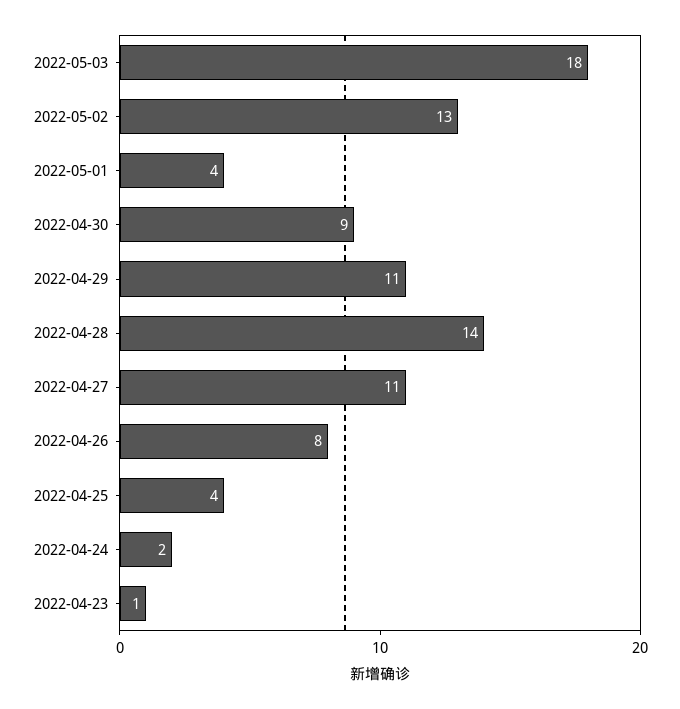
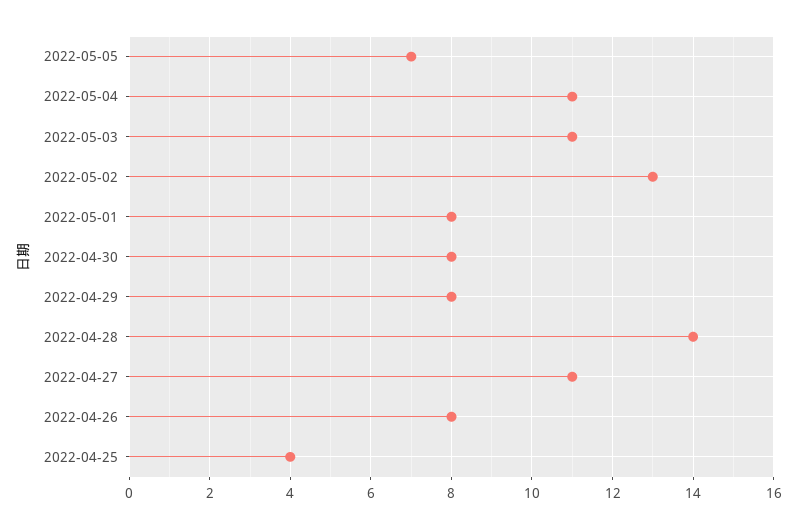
2022-05-03: 18 -> 11
2022-05-01: 4 -> 8
2022-04-30: 9 -> 8
2022-04-29: 11 -> 8
2022-04-24: 2 -> none
2022-04-23: 1 -> none
2022-05-05: none -> 7
2022-05-04: none -> 11

